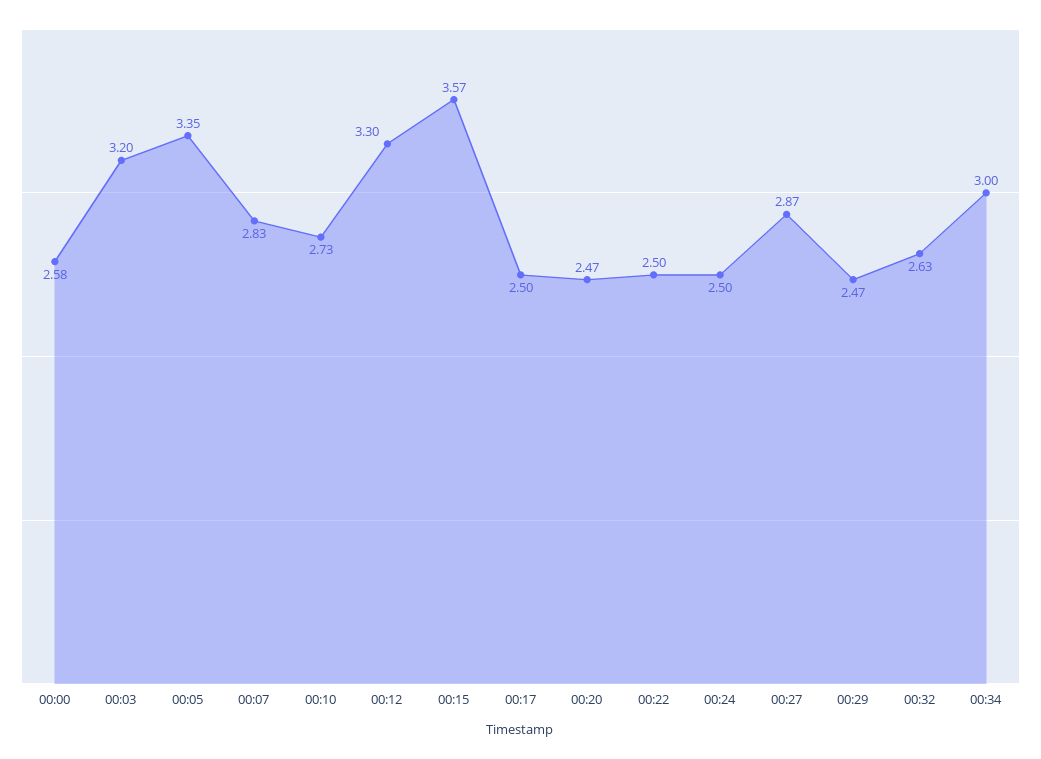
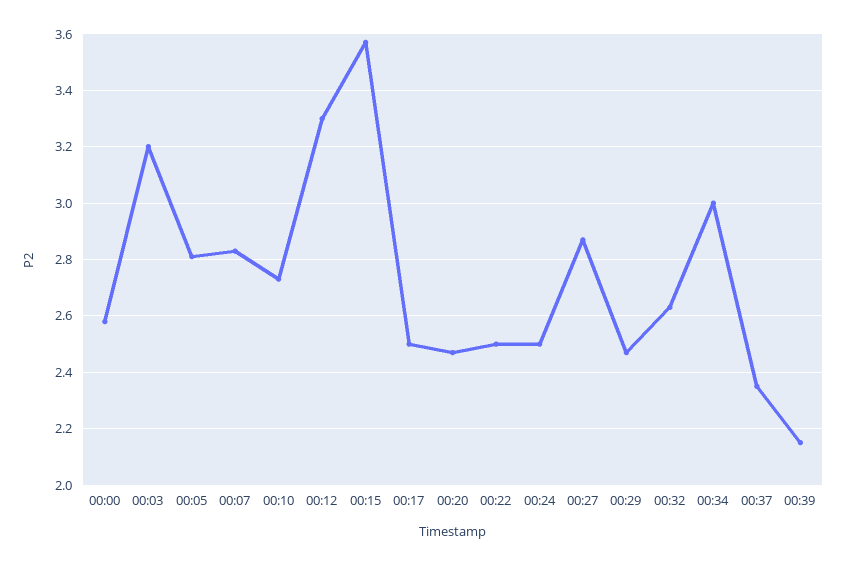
00:05: 3.35 -> 2.8
00:37: none -> 2.35
00:39: none -> 2.15

